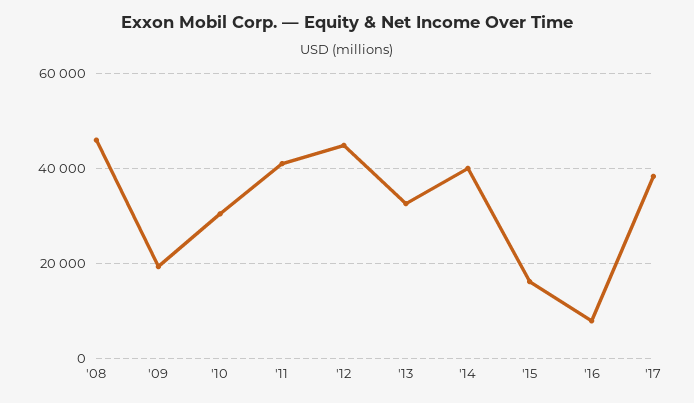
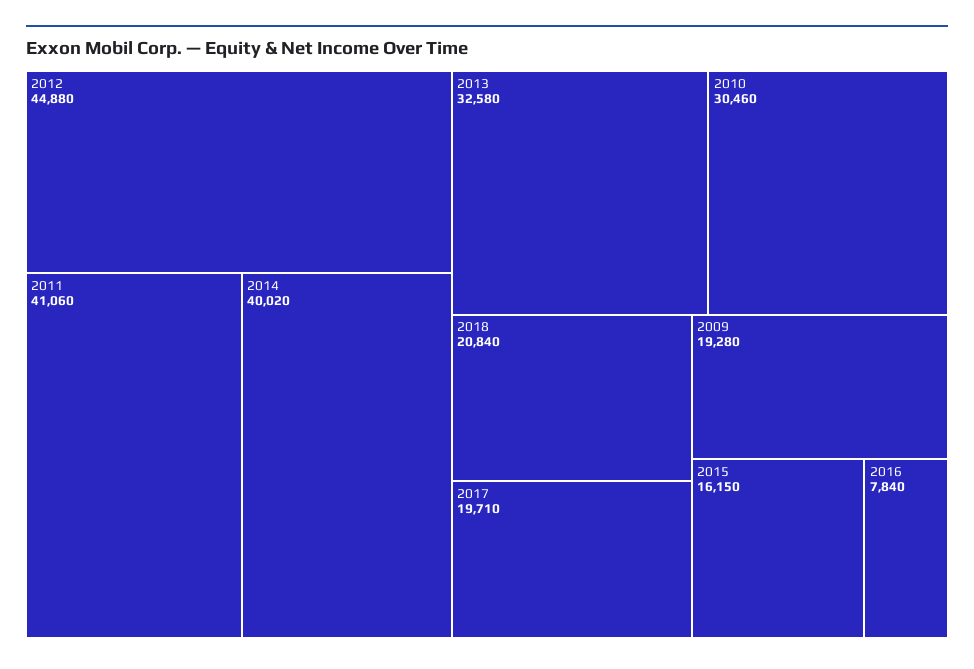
'08: 46000 -> none
'17: 38000 -> 19710
2018: none -> 20840

